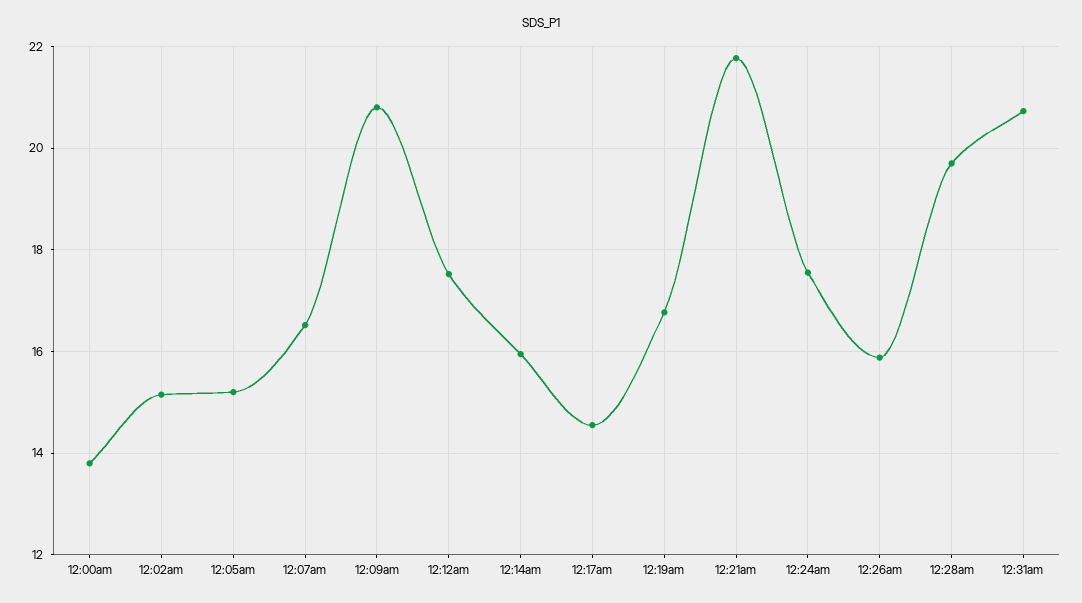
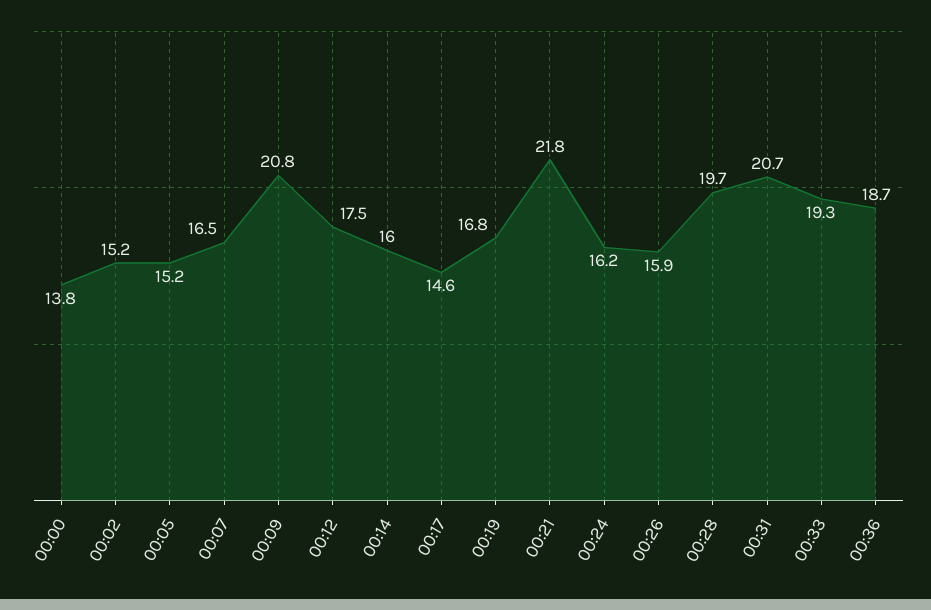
12:24am: 17.6 -> 16.2
00:33: none -> 19.3
00:36: none -> 18.7

